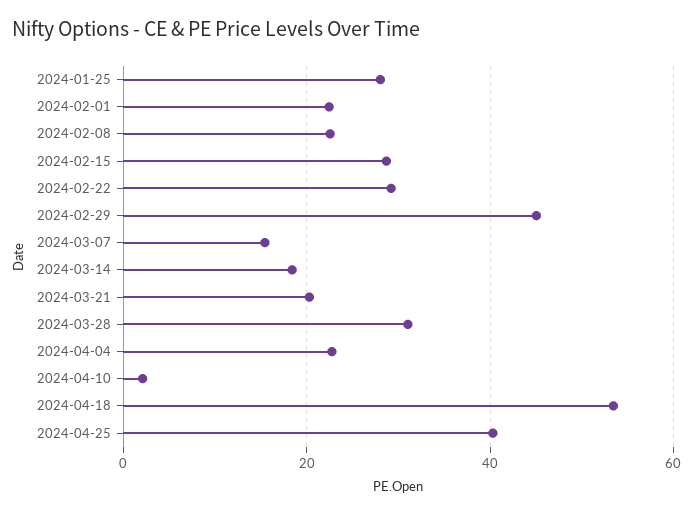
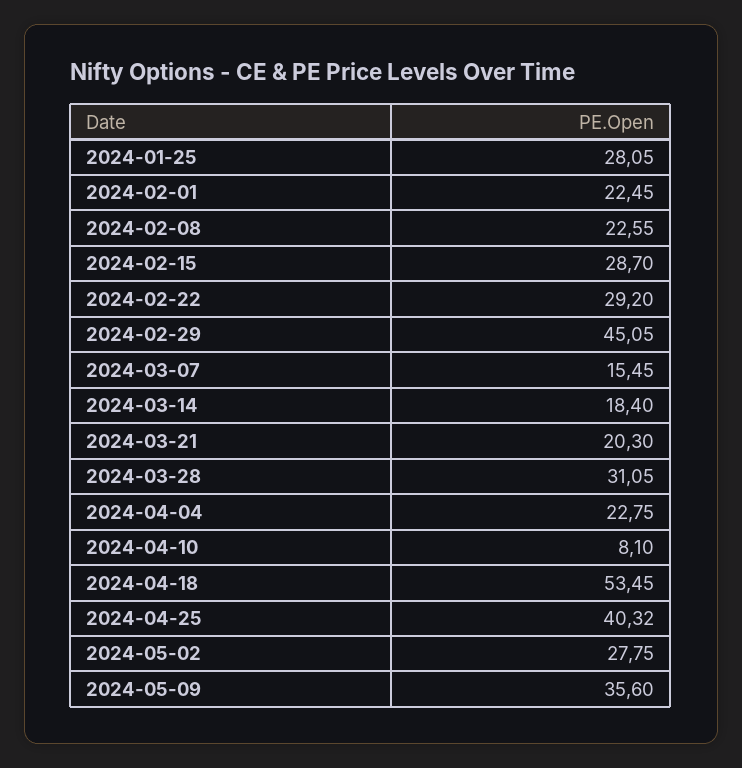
2024-04-10: 2 -> 8.1
2024-05-02: none -> 27.75
2024-05-09: none -> 35.6

